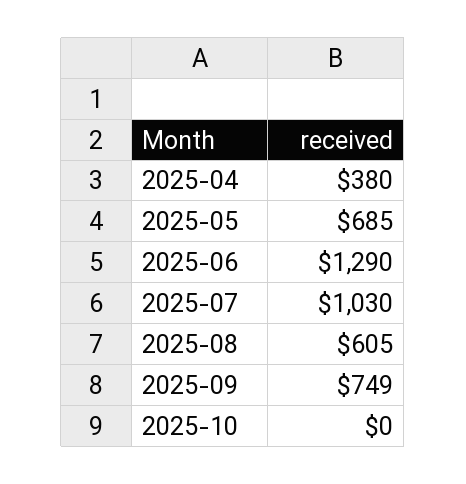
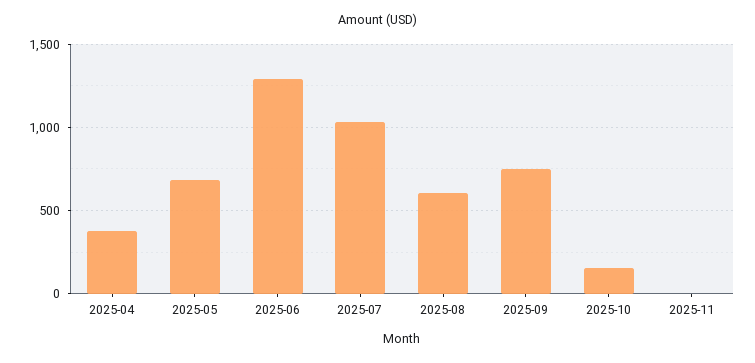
2025-10: 0 -> 150
2025-11: none -> 0

